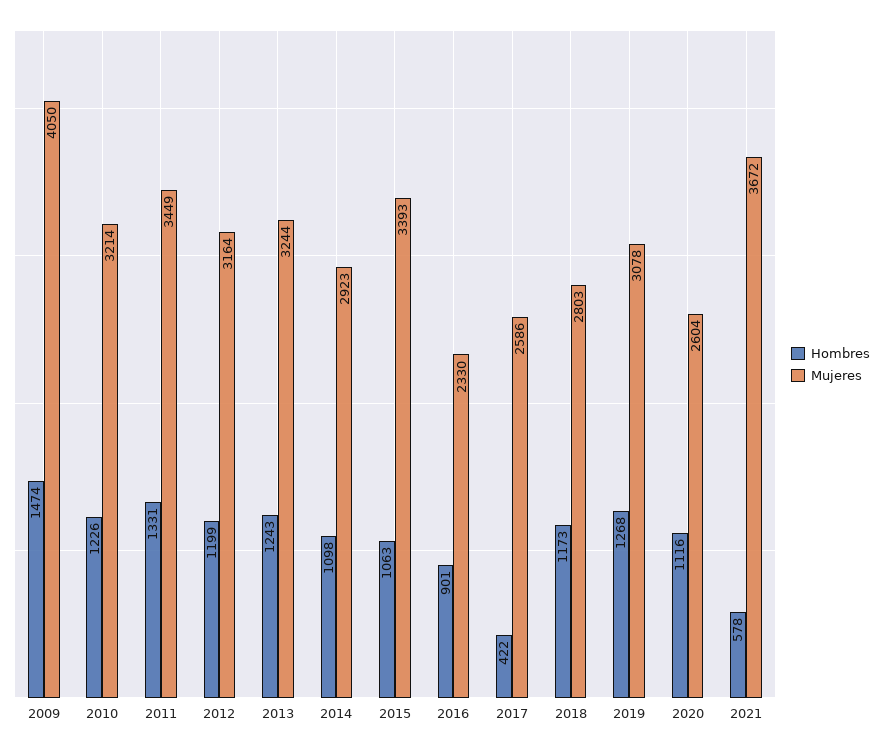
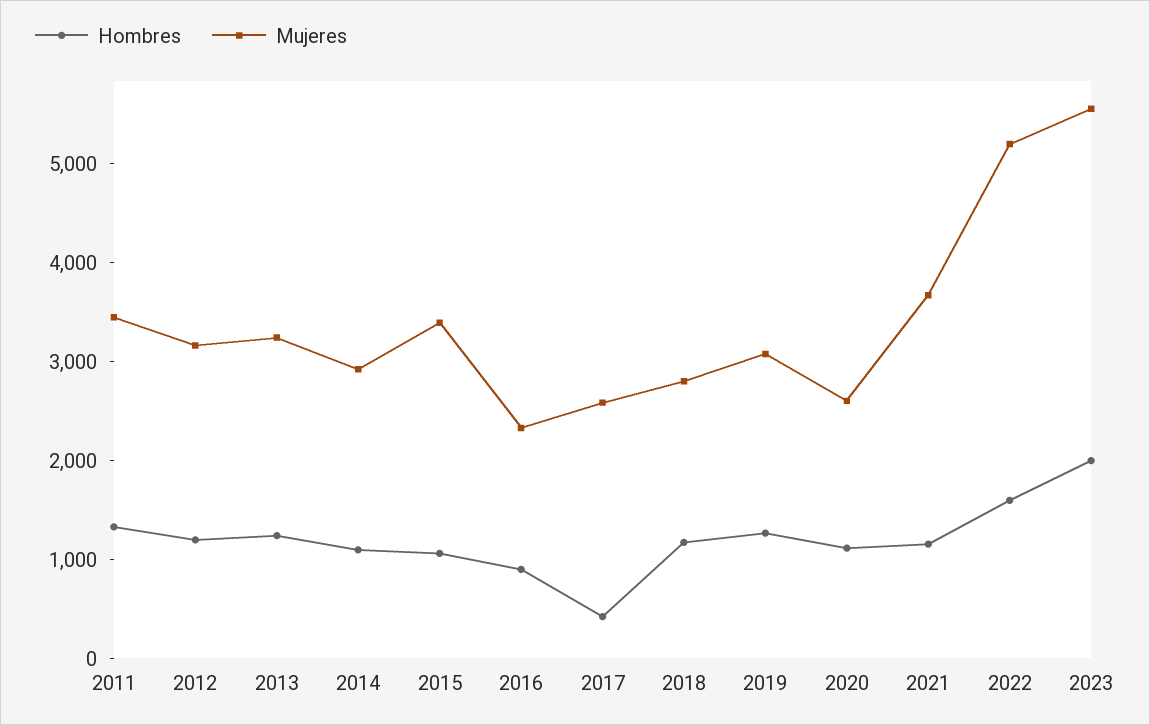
Hombres, 2009: 1474 -> none
Mujeres, 2009: 4050 -> none
Hombres, 2010: 1226 -> none
Mujeres, 2010: 3214 -> none
Hombres, 2021: 578 -> 1200
Hombres, 2022: none -> 1600
Mujeres, 2022: none -> 5200
Hombres, 2023: none -> 2000
Mujeres, 2023: none -> 5600

